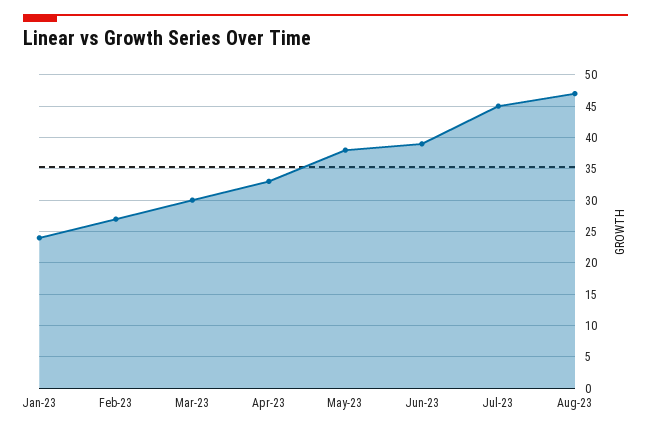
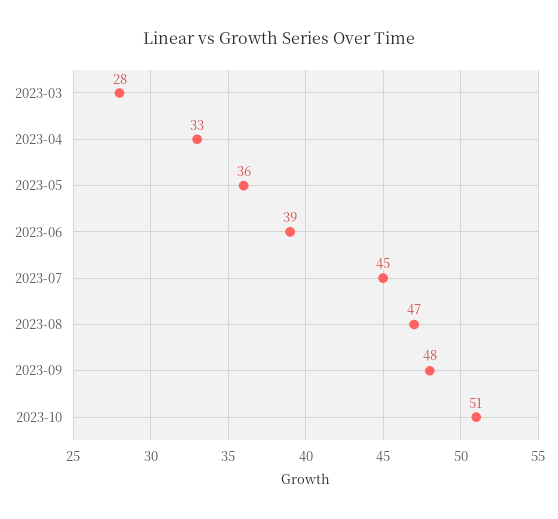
Jan-23: 24 -> none
Feb-23: 27 -> none
Mar-23: 30 -> 28
May-23: 38 -> 36
2023-09: none -> 48
2023-10: none -> 51

